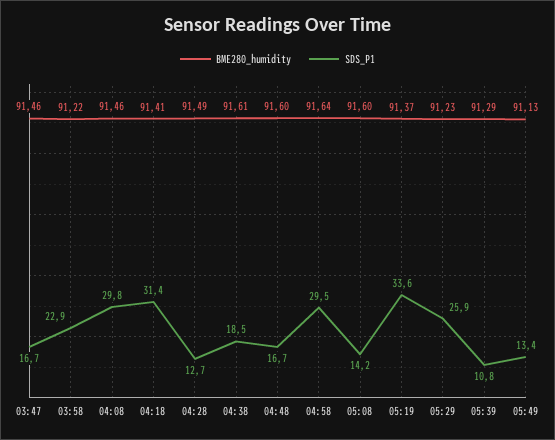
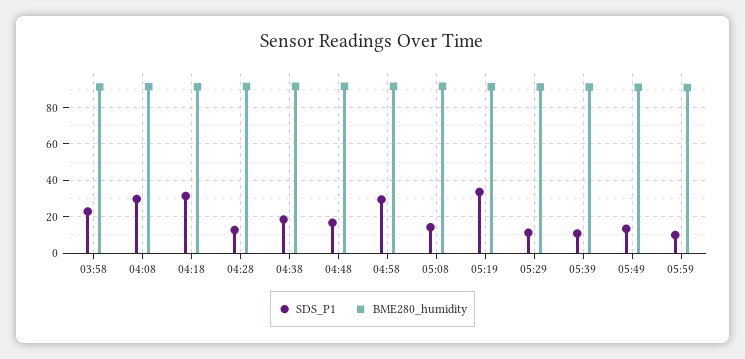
BME280_humidity, 03:47: 91.46 -> none
SDS_P1, 03:47: 16.7 -> none
SDS_P1, 05:29: 25.9 -> 10
SDS_P1, 05:59: none -> 10
BME280_humidity, 05:59: none -> 90

